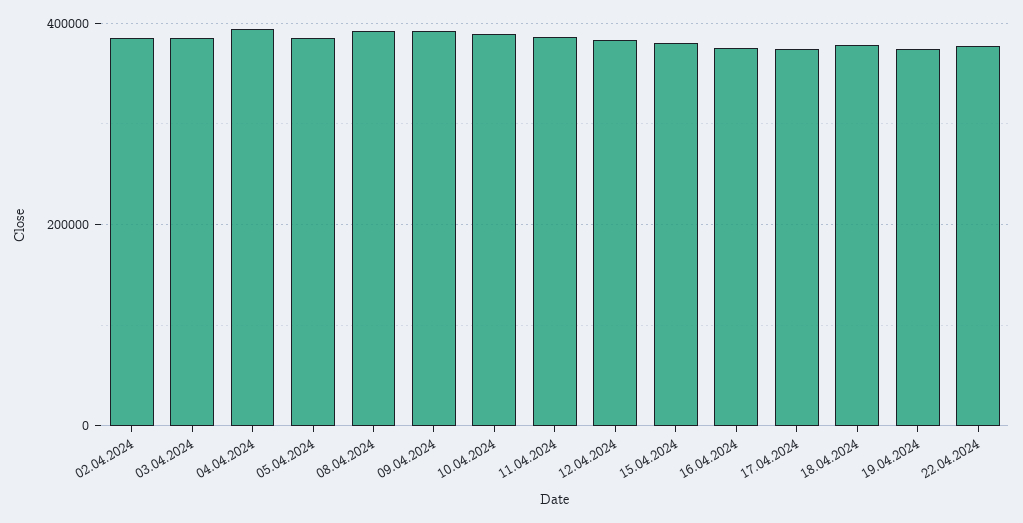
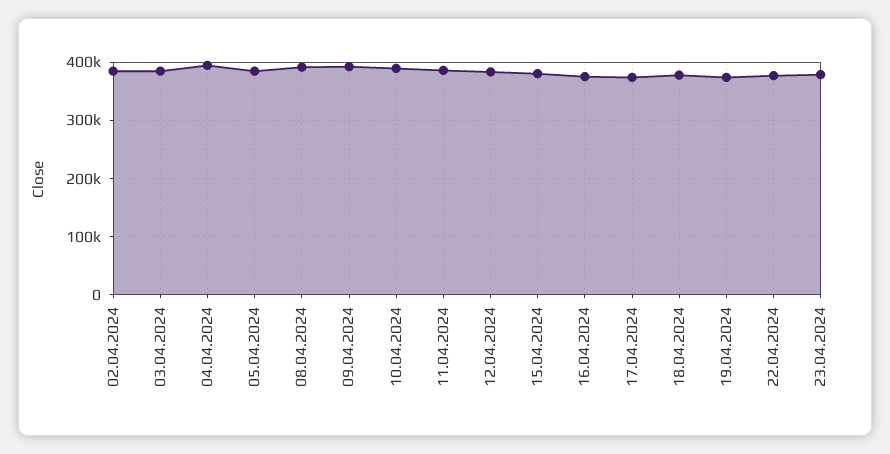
23.04.2024: none -> 380000

